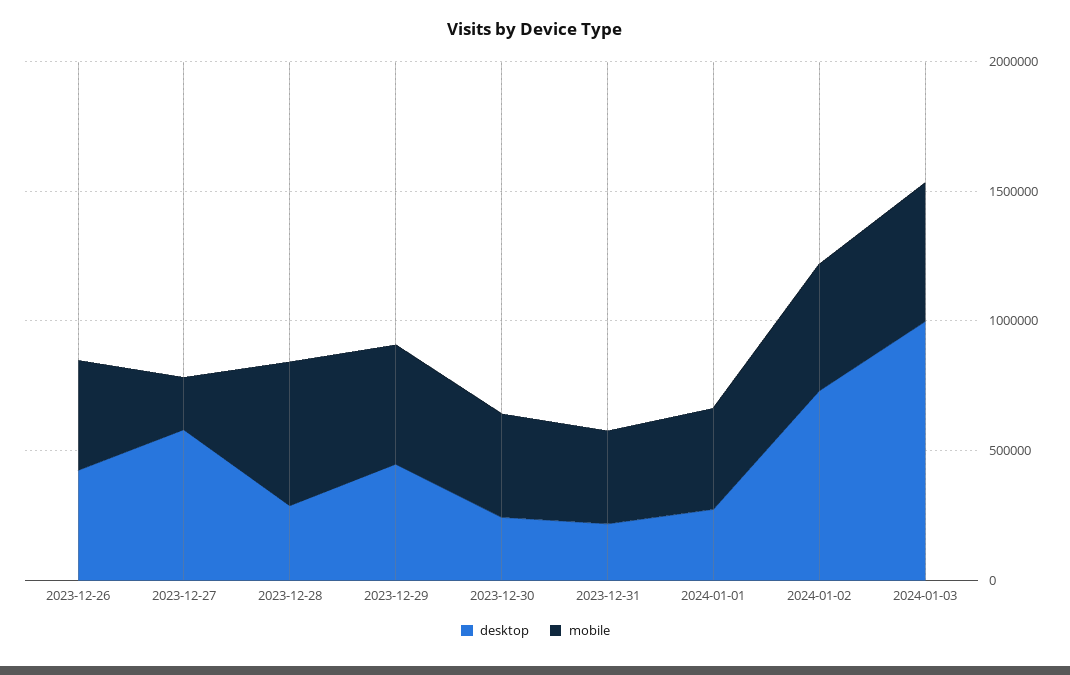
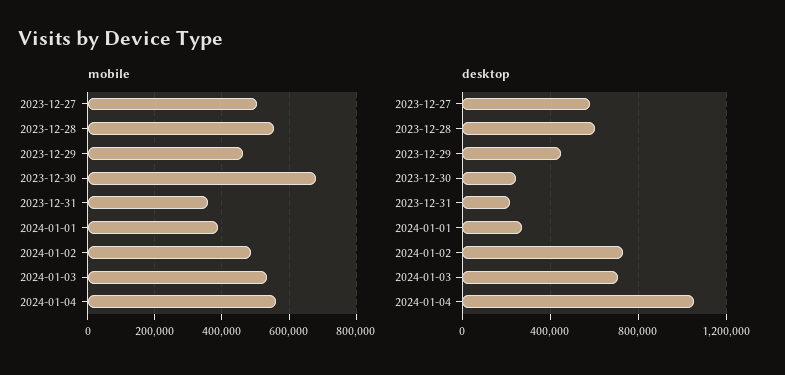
desktop, 2023-12-26: 400000 -> none
mobile, 2023-12-26: 400000 -> none
mobile, 2023-12-27: 200000 -> 500000
desktop, 2023-12-28: 300000 -> 600000
mobile, 2023-12-30: 400000 -> 680000
desktop, 2024-01-03: 1000000 -> 700000
mobile, 2024-01-04: none -> 560000
desktop, 2024-01-04: none -> 1050000

